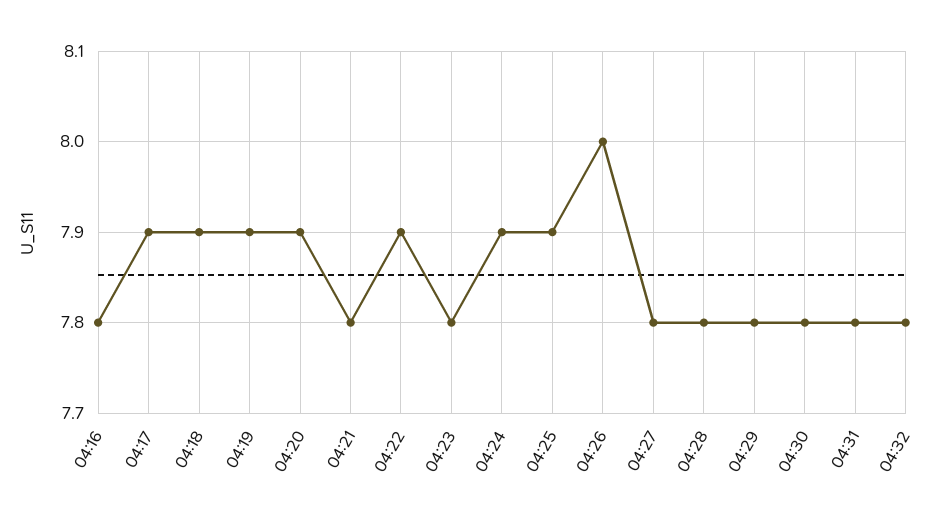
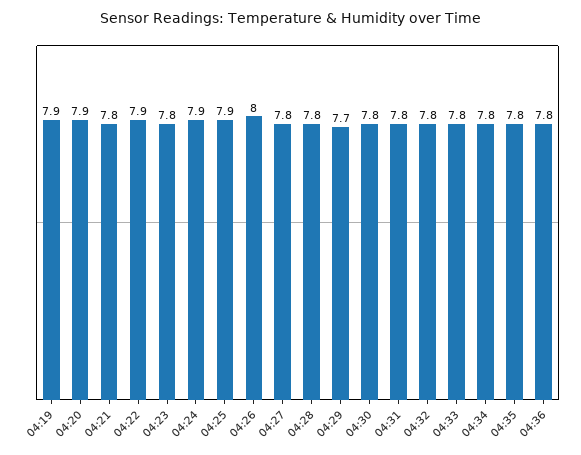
04:16: 7.8 -> none
04:17: 7.9 -> none
04:18: 7.9 -> none
04:29: 7.8 -> 7.7
04:33: none -> 7.8
04:34: none -> 7.8
04:35: none -> 7.8
04:36: none -> 7.8

